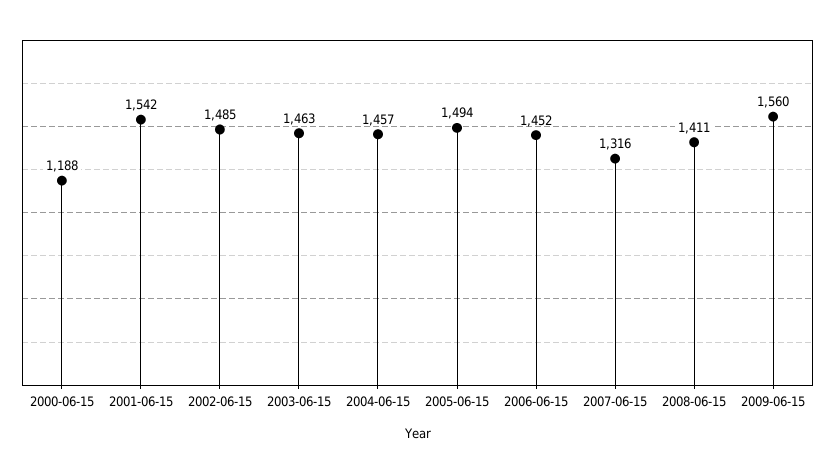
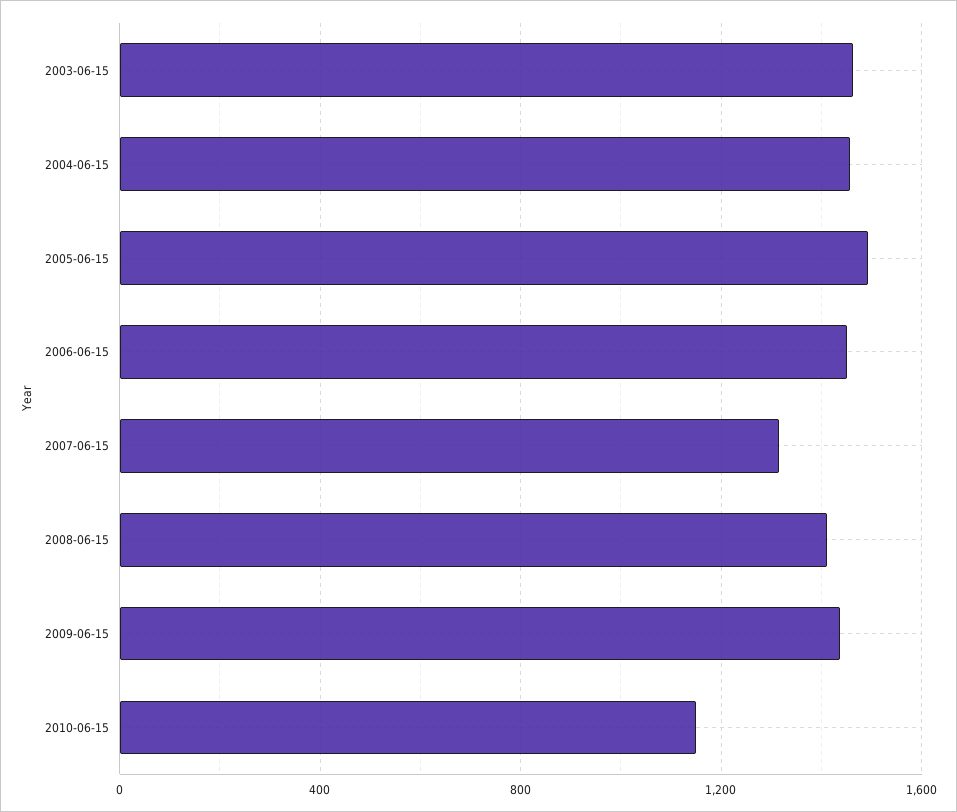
2000-06-15: 1188 -> none
2001-06-15: 1542 -> none
2002-06-15: 1485 -> none
2009-06-15: 1560 -> 1450
2010-06-15: none -> 1150

